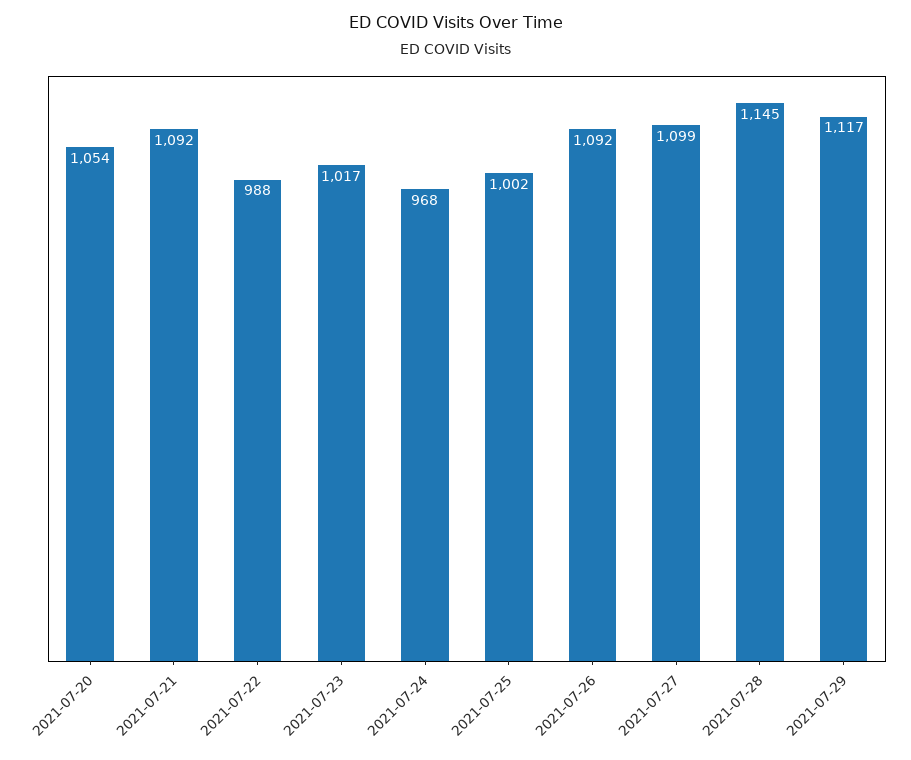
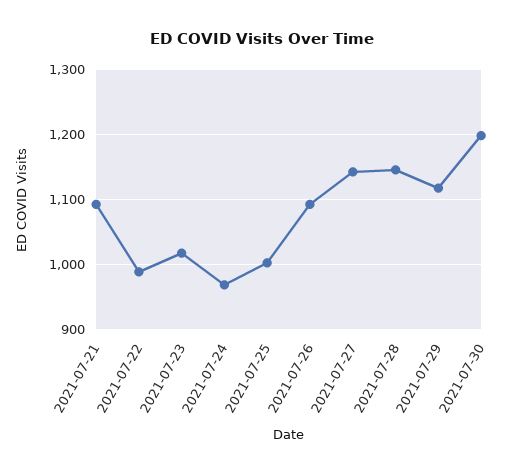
2021-07-20: 1054 -> none
2021-07-27: 1099 -> 1140
2021-07-30: none -> 1200

